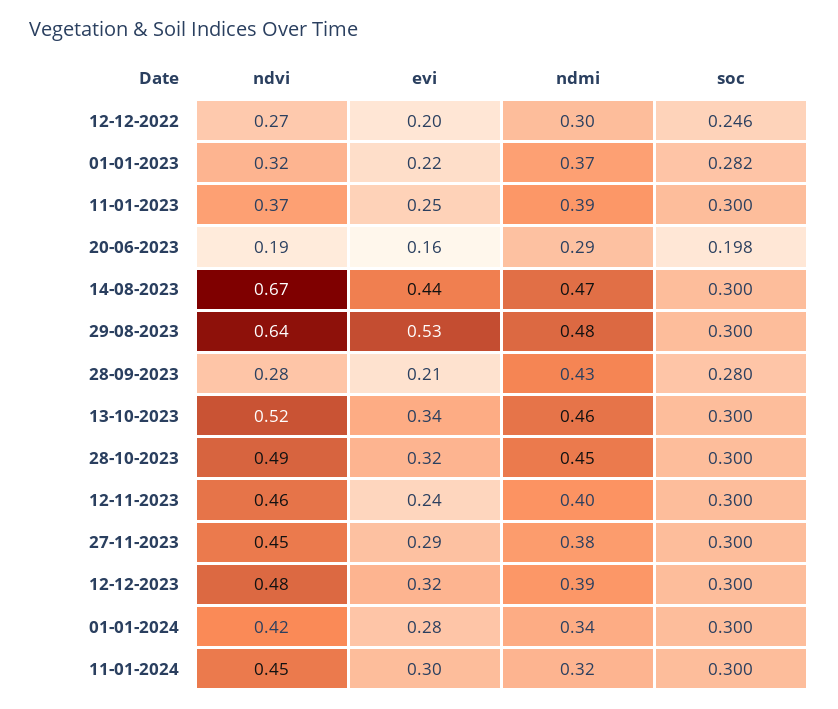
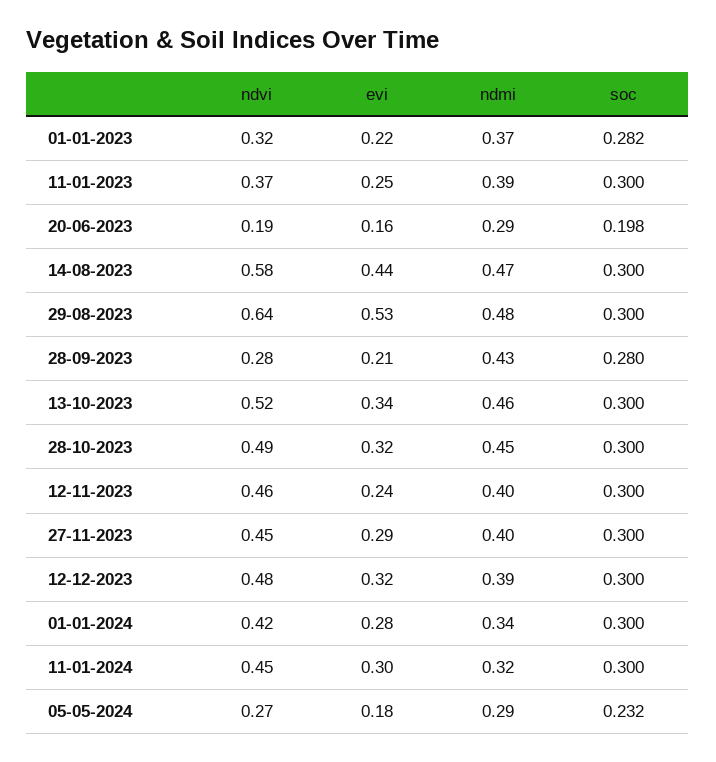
ndvi, 12-12-2022: 0.27 -> none
evi, 12-12-2022: 0.2 -> none
ndmi, 12-12-2022: 0.3 -> none
soc, 12-12-2022: 0.246 -> none
ndvi, 14-08-2023: 0.67 -> 0.58
ndmi, 27-11-2023: 0.38 -> 0.4
ndvi, 05-05-2024: none -> 0.27
evi, 05-05-2024: none -> 0.18
ndmi, 05-05-2024: none -> 0.29
soc, 05-05-2024: none -> 0.232

